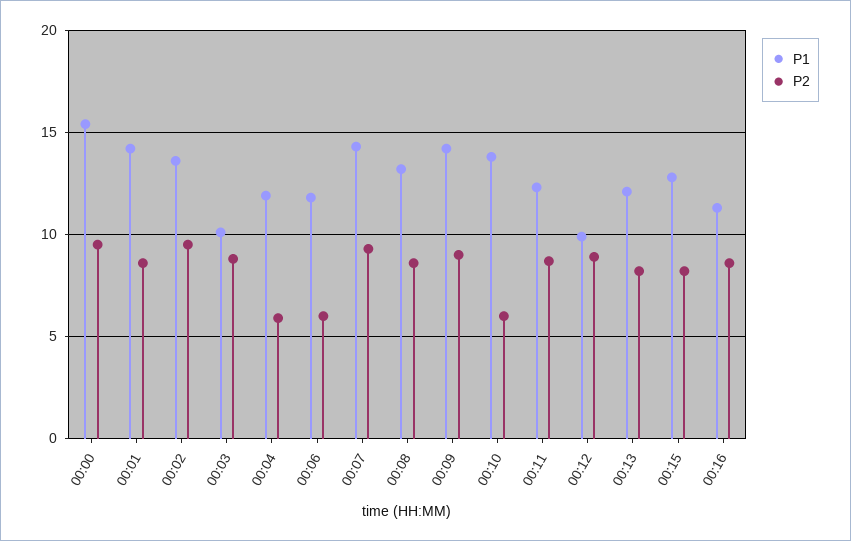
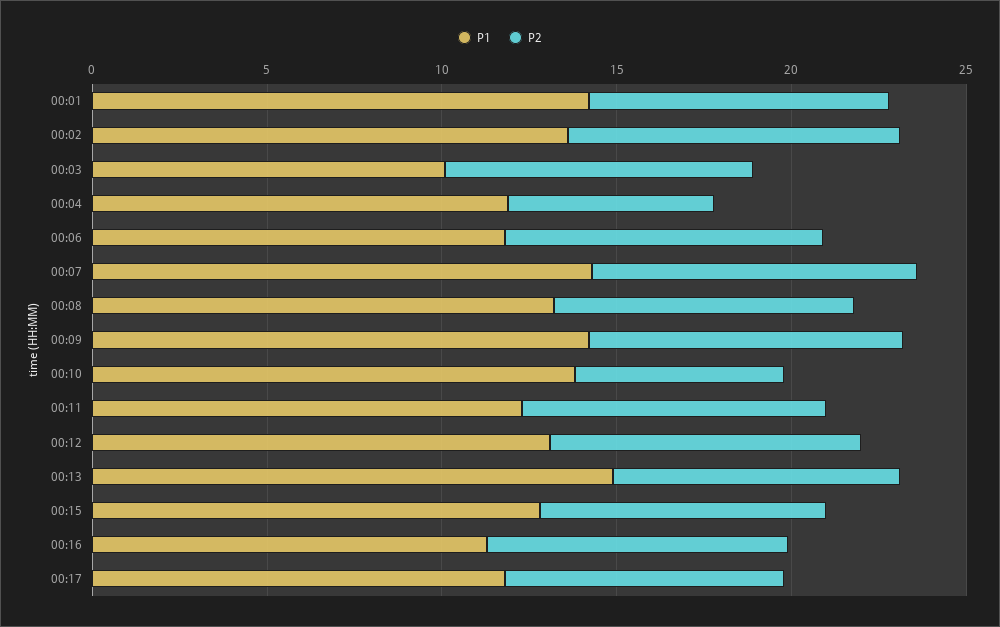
P1, 00:00: 15.5 -> none
P2, 00:00: 9.5 -> none
P2, 00:06: 6 -> 9
P1, 00:12: 10 -> 13
P1, 00:13: 12 -> 15
P1, 00:17: none -> 12
P2, 00:17: none -> 8

